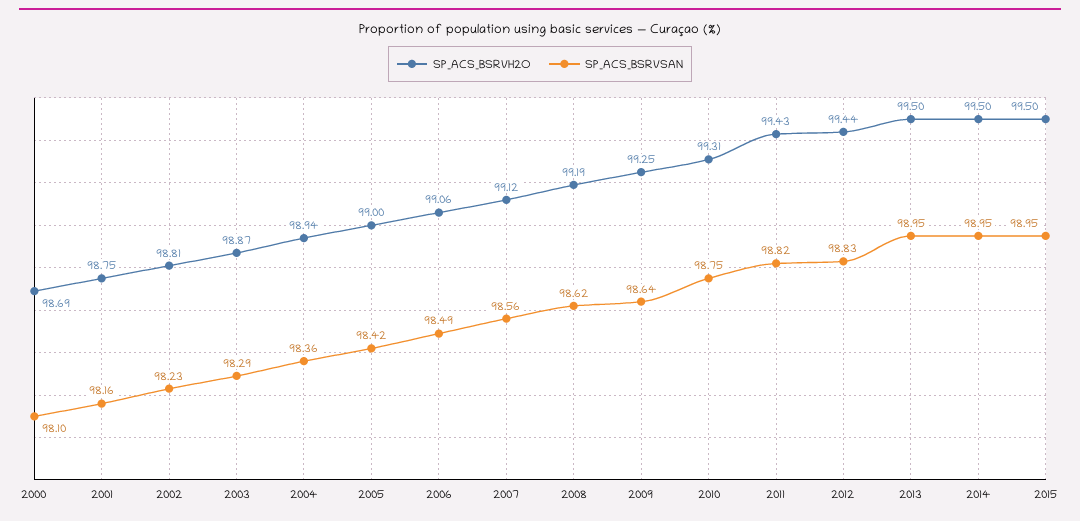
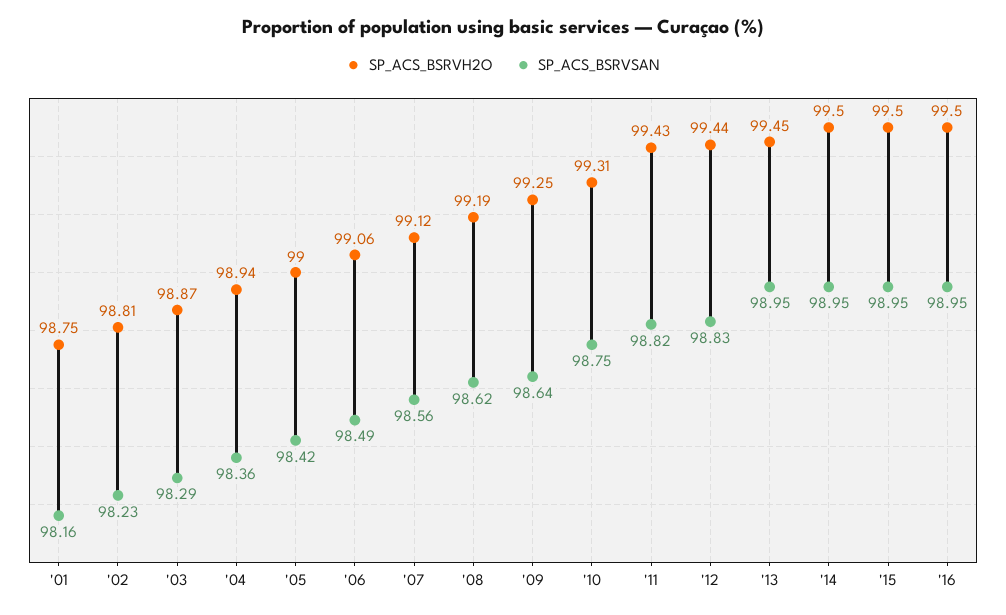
SP_ACS_BSRVH2O, 2000: 98.69 -> none
SP_ACS_BSRVSAN, 2000: 98.1 -> none
SP_ACS_BSRVH2O, 2013: 99.5 -> 99.45
SP_ACS_BSRVH2O, '16: none -> 99.5
SP_ACS_BSRVSAN, '16: none -> 98.95

